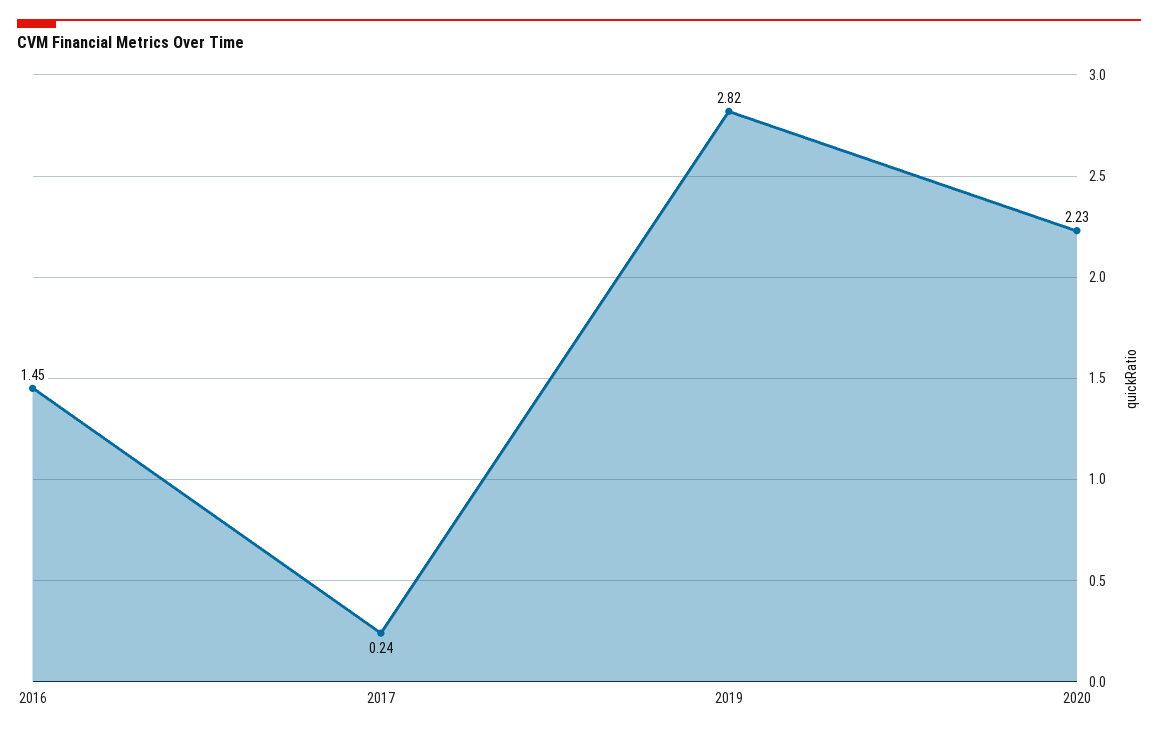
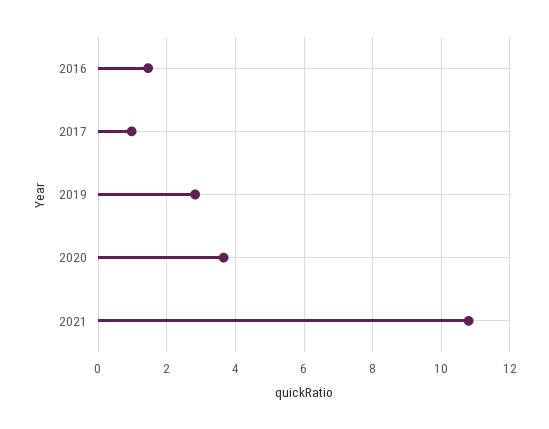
2017: 0.24 -> 1
2020: 2.23 -> 3.6
2021: none -> 10.8

